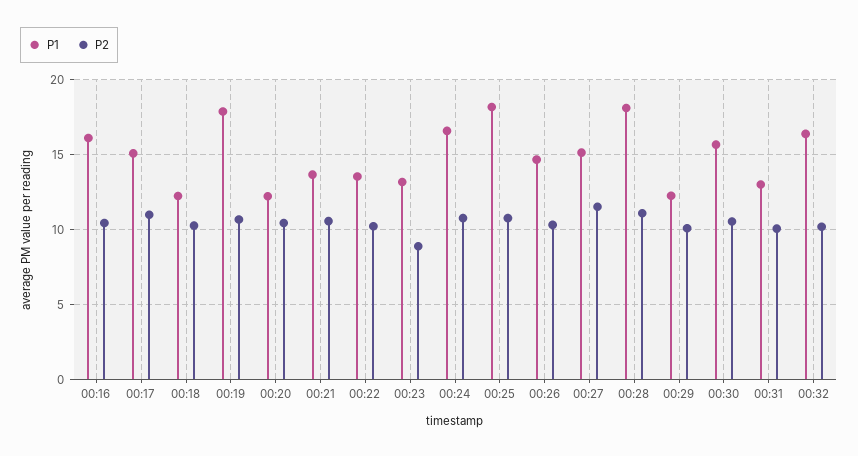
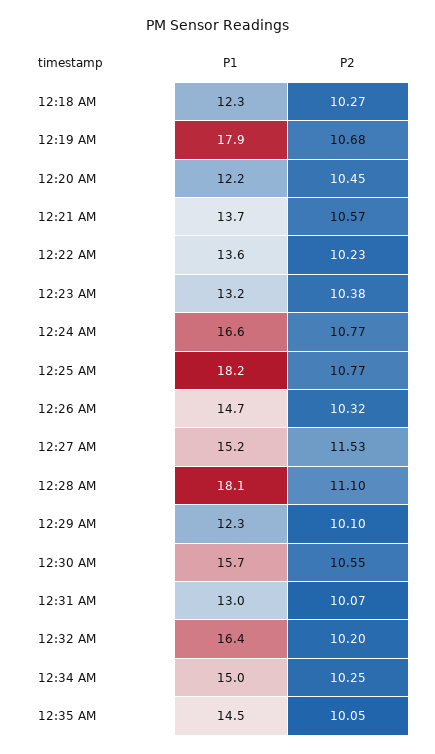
P1, 00:16: 16 -> none
P2, 00:16: 10.5 -> none
P1, 00:17: 15 -> none
P2, 00:17: 11 -> none
P2, 00:23: 9 -> 10.38
P1, 12:34 AM: none -> 15
P2, 12:34 AM: none -> 10.25
P1, 12:35 AM: none -> 14.5
P2, 12:35 AM: none -> 10.05

